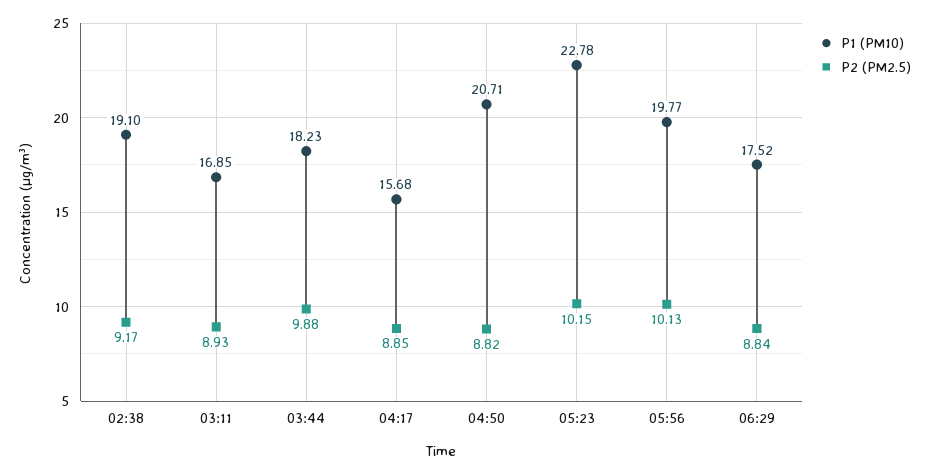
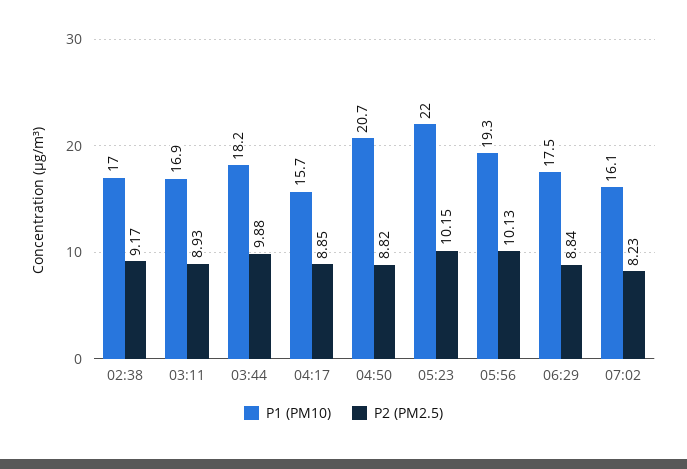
P1 (PM10), 02:38: 19.1 -> 17
P1 (PM10), 05:23: 22.78 -> 22
P1 (PM10), 05:56: 19.77 -> 19.3
P1 (PM10), 07:02: none -> 16.1
P2 (PM2.5), 07:02: none -> 8.23

